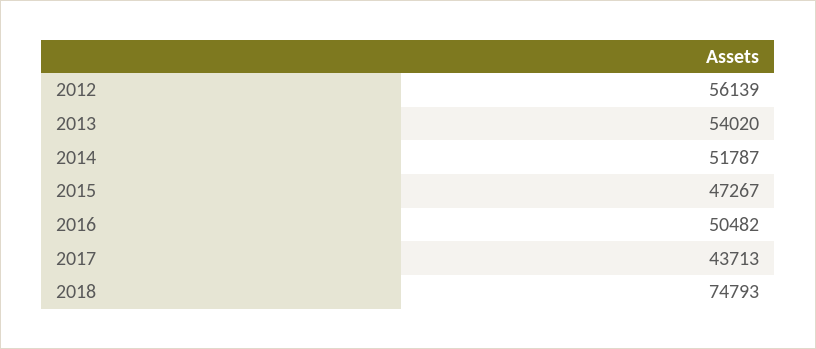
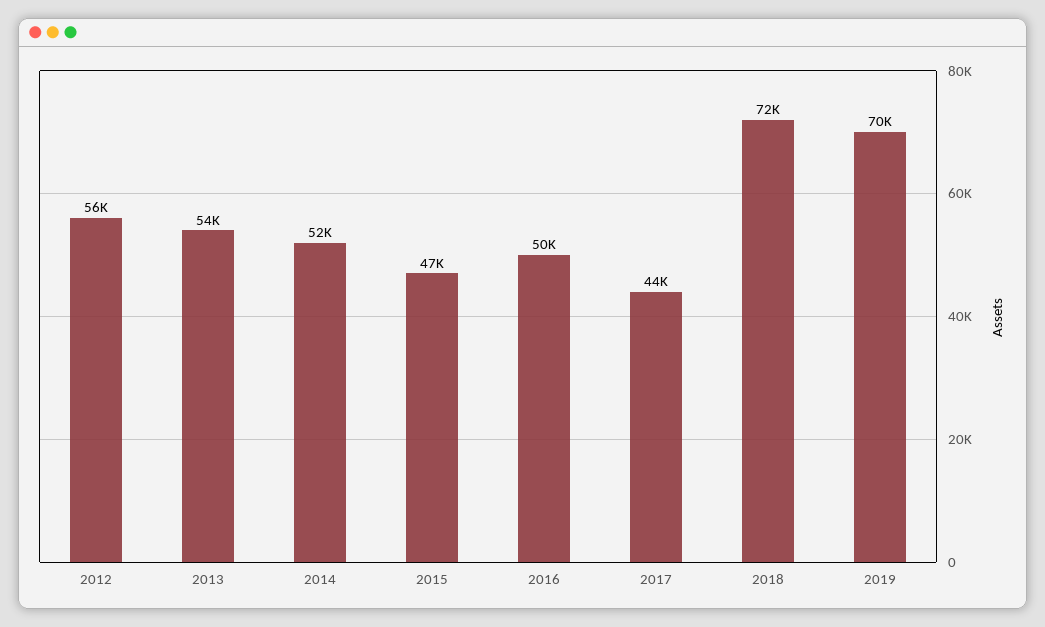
2018: 74793 -> 72000
2019: none -> 70000

